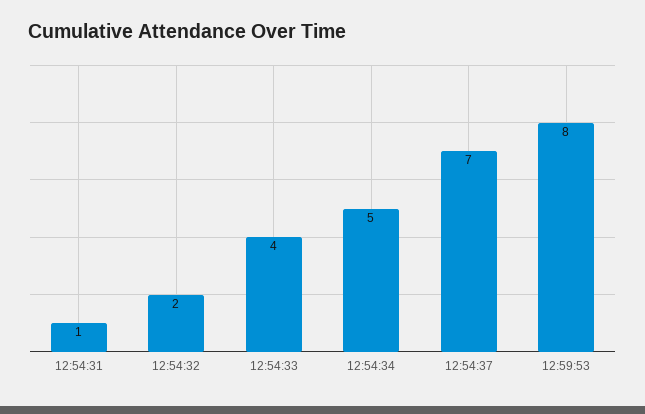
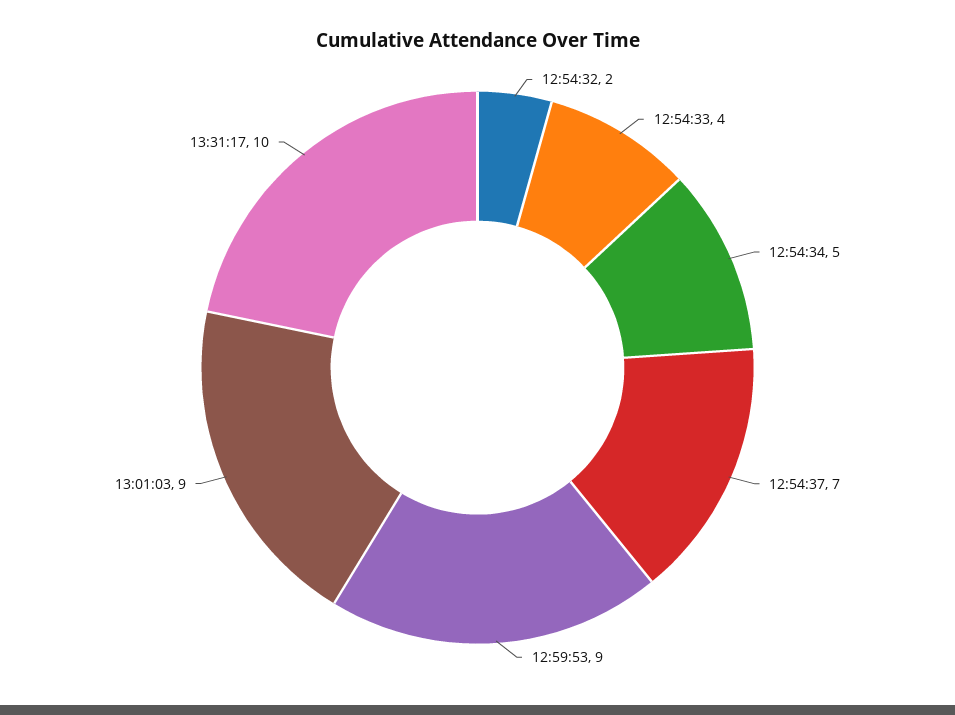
12:54:31: 1 -> none
12:59:53: 8 -> 9
13:01:03: none -> 9
13:31:17: none -> 10

